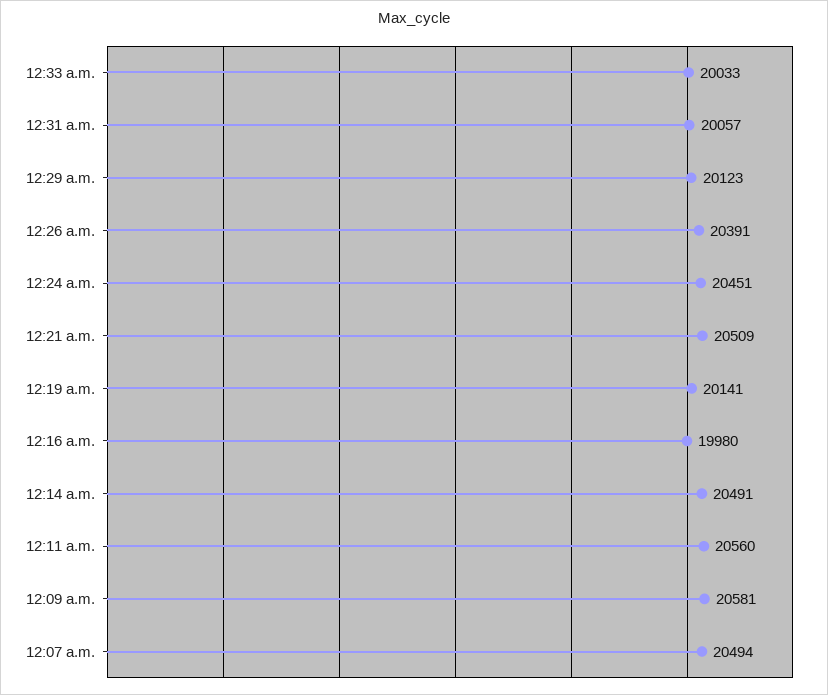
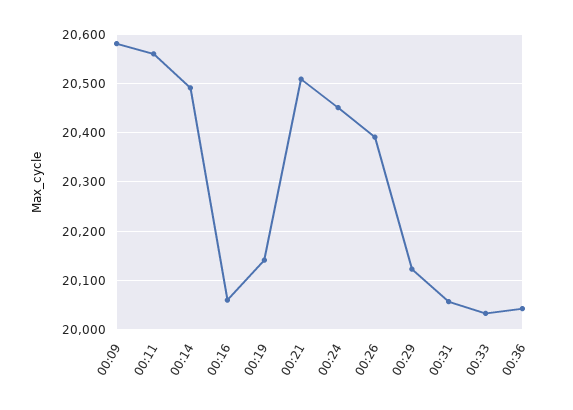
12:16 a.m.: 19980 -> 20060
12:07 a.m.: 20494 -> none
00:36: none -> 20040

